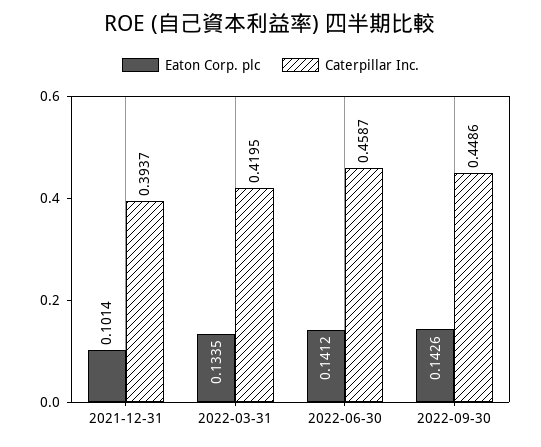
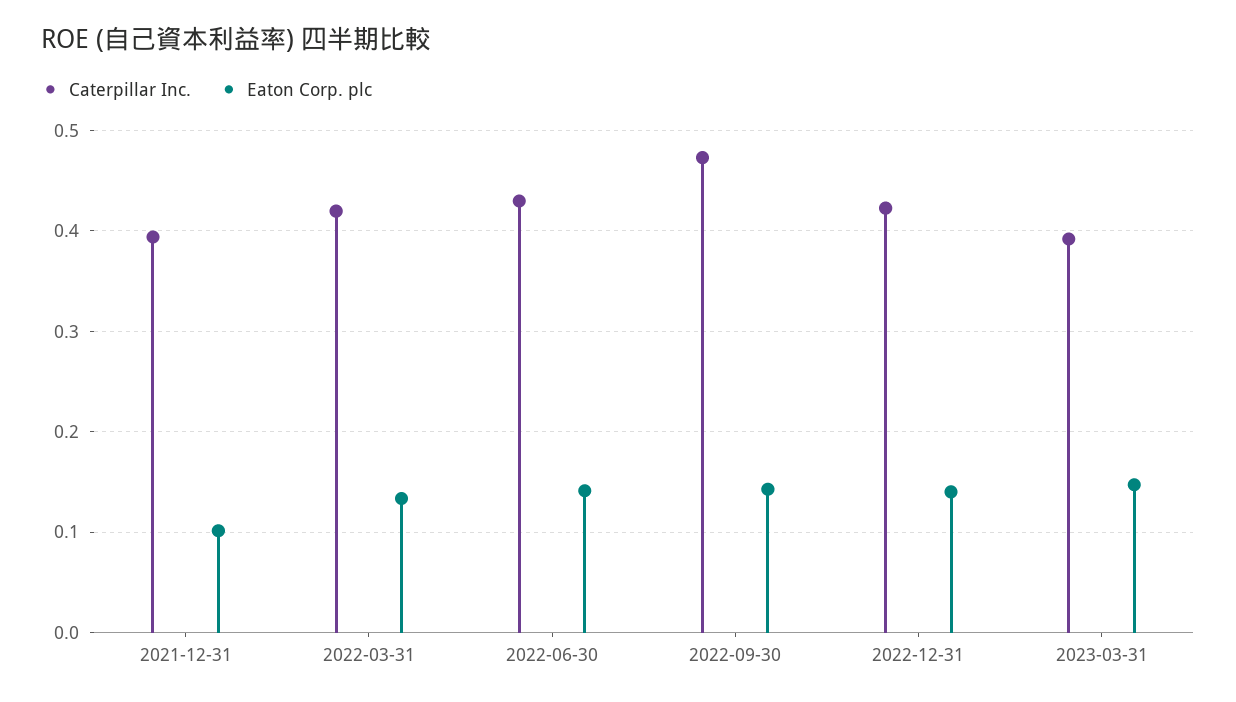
Caterpillar Inc., 2022-06-30: 0.4587 -> 0.43
Caterpillar Inc., 2022-09-30: 0.4486 -> 0.47
Caterpillar Inc., 2022-12-31: none -> 0.42
Eaton Corp. plc, 2022-12-31: none -> 0.14
Caterpillar Inc., 2023-03-31: none -> 0.39
Eaton Corp. plc, 2023-03-31: none -> 0.15

